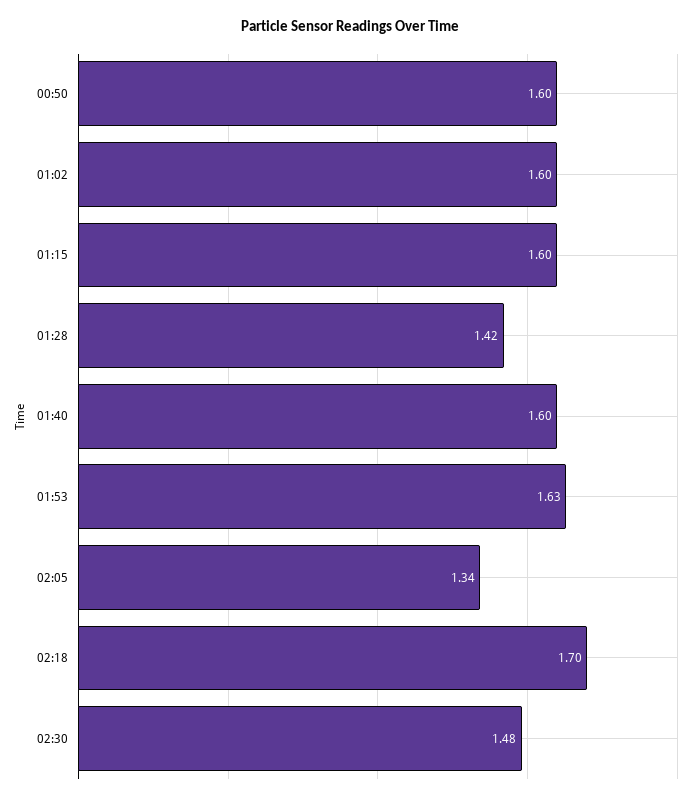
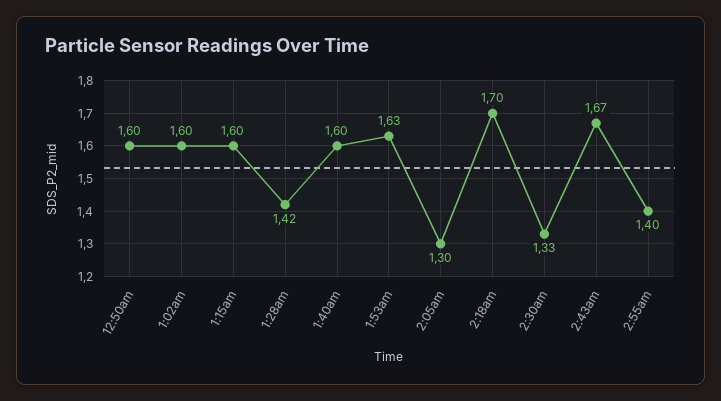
02:05: 1.34 -> 1.3
02:30: 1.48 -> 1.33
2:43am: none -> 1.67
2:55am: none -> 1.4

